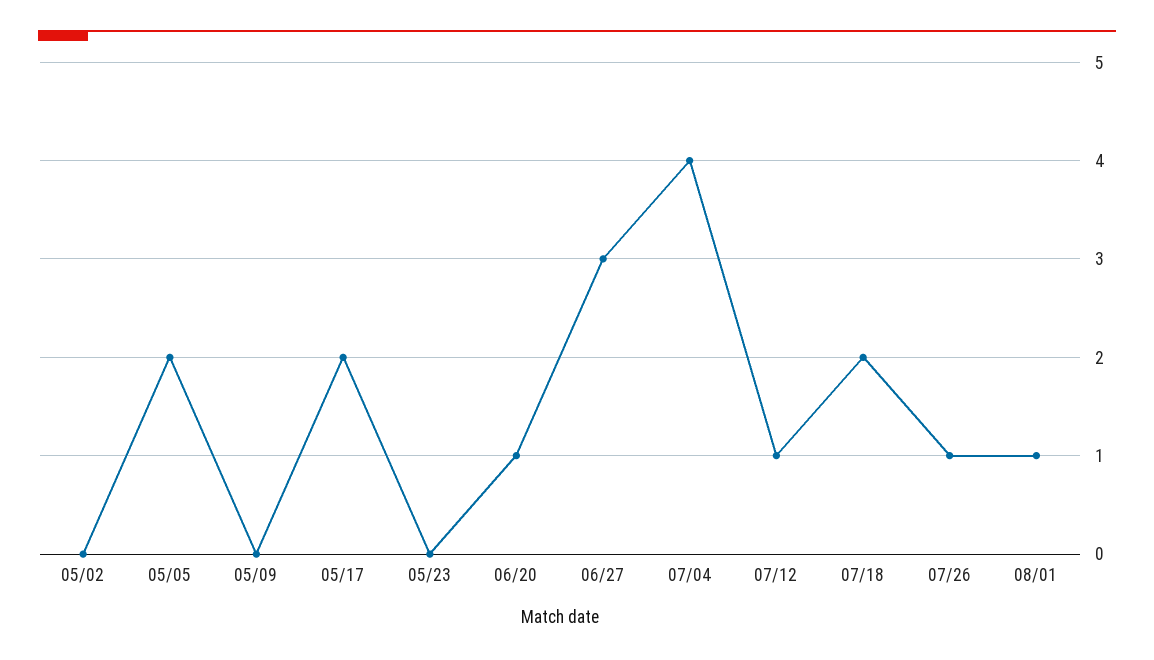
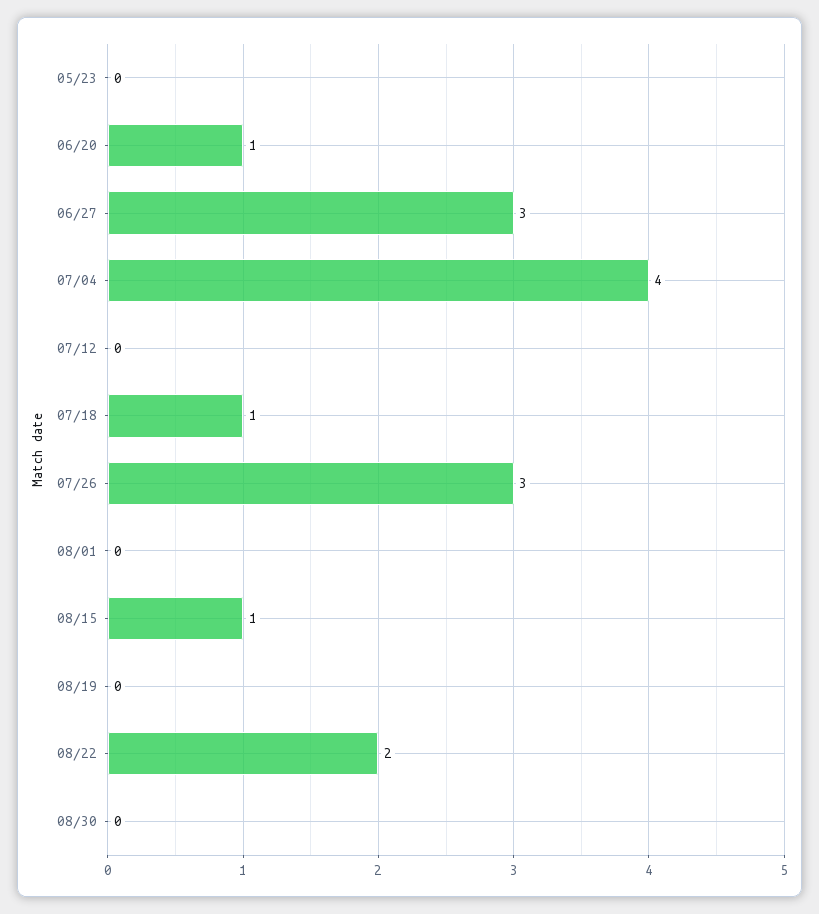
05/02: 0 -> none
05/05: 2 -> none
05/09: 0 -> none
05/17: 2 -> none
07/12: 1 -> 0
07/18: 2 -> 1
07/26: 1 -> 3
08/01: 1 -> 0
08/15: none -> 1
08/19: none -> 0
08/22: none -> 2
08/30: none -> 0

